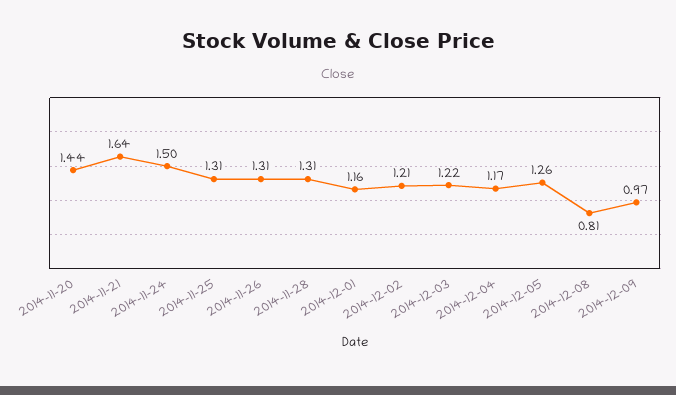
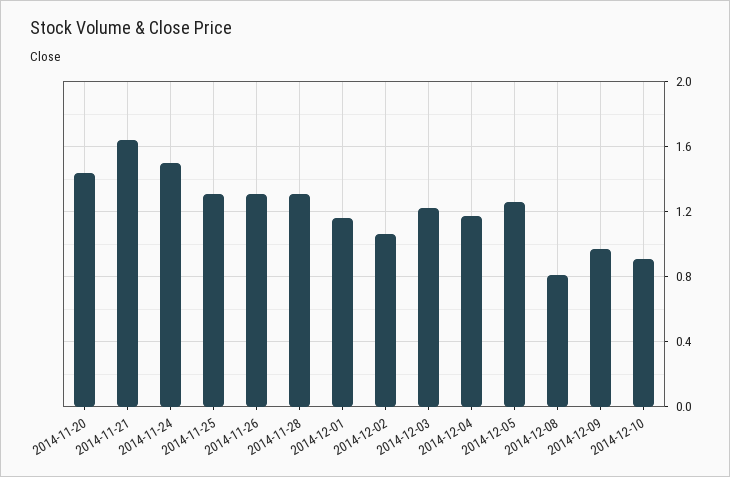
2014-12-02: 1.21 -> 1.05
2014-12-10: none -> 0.9

